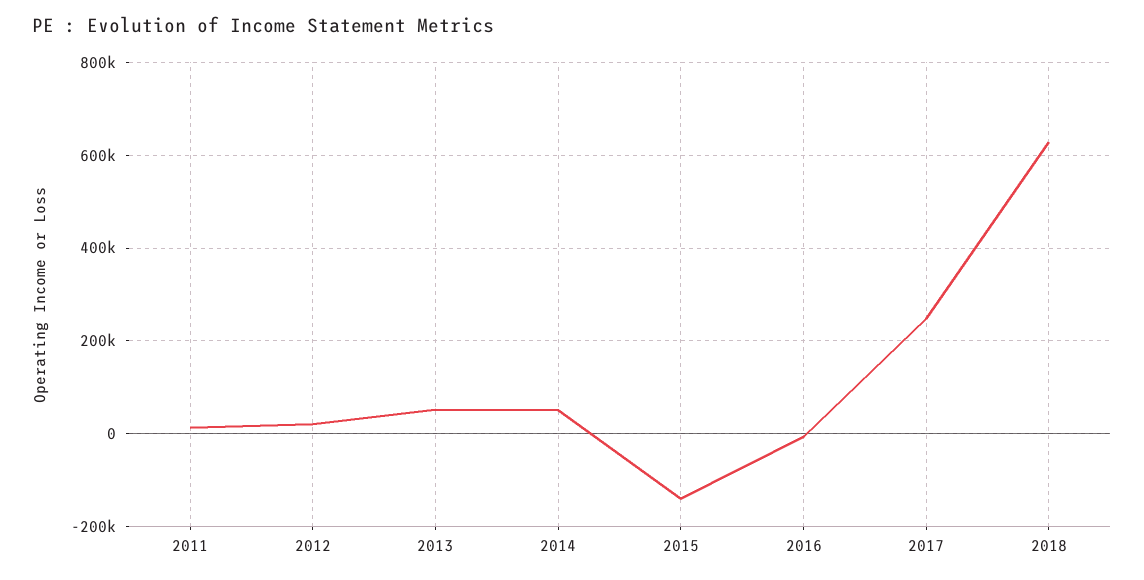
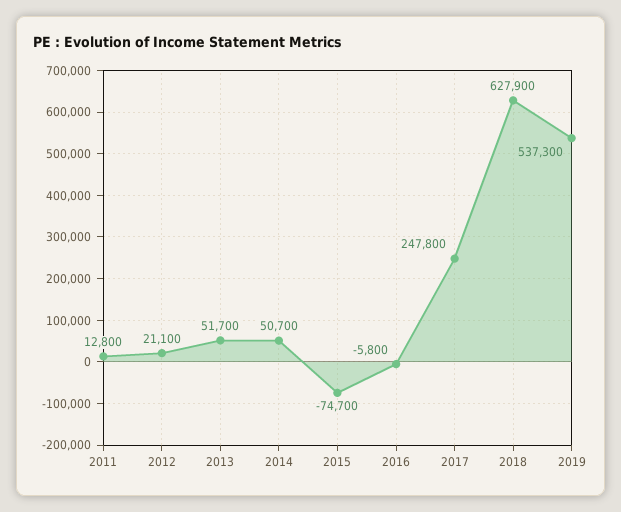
2015: -140000 -> -74700
2019: none -> 537300

